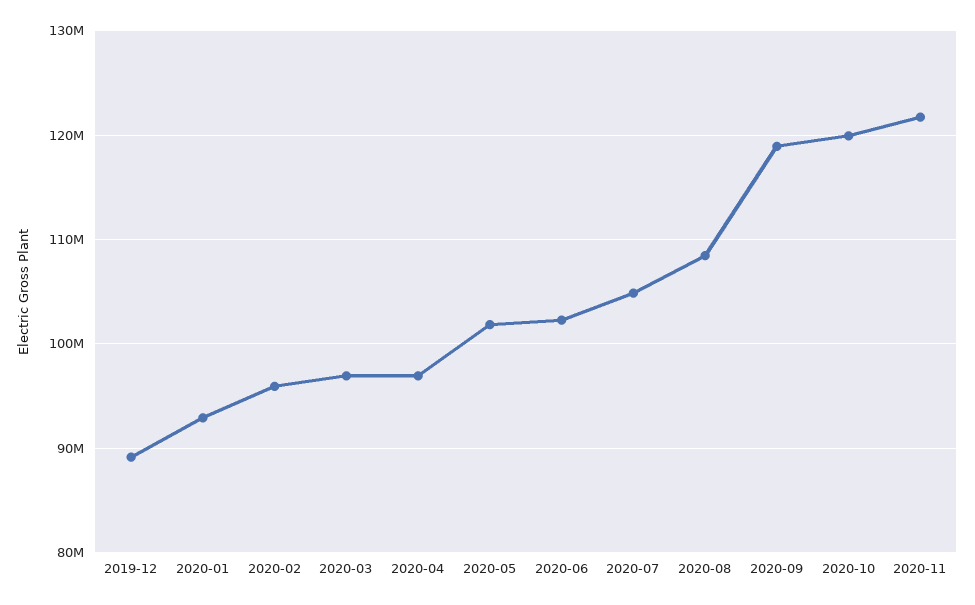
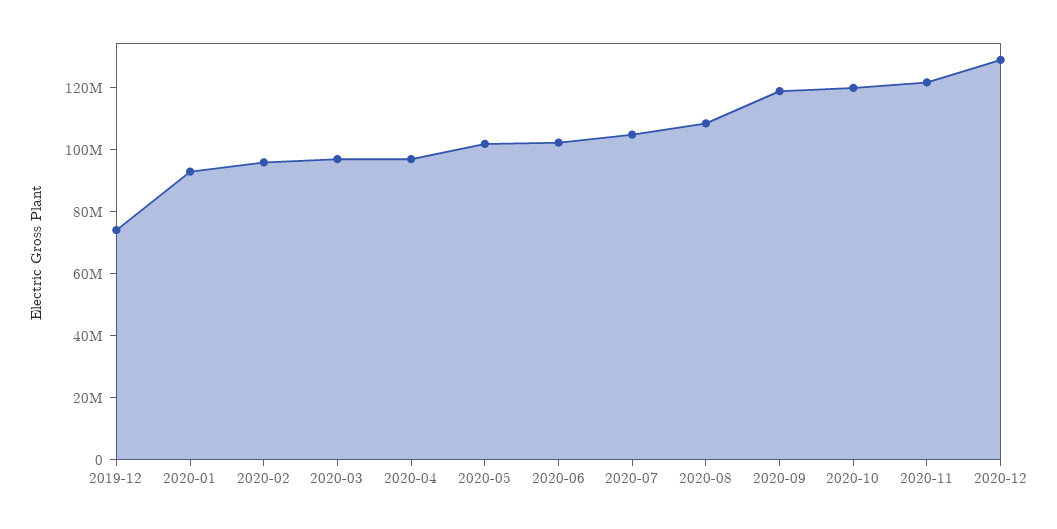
2019-12: 89000000 -> 75000000
2020-12: none -> 130000000

